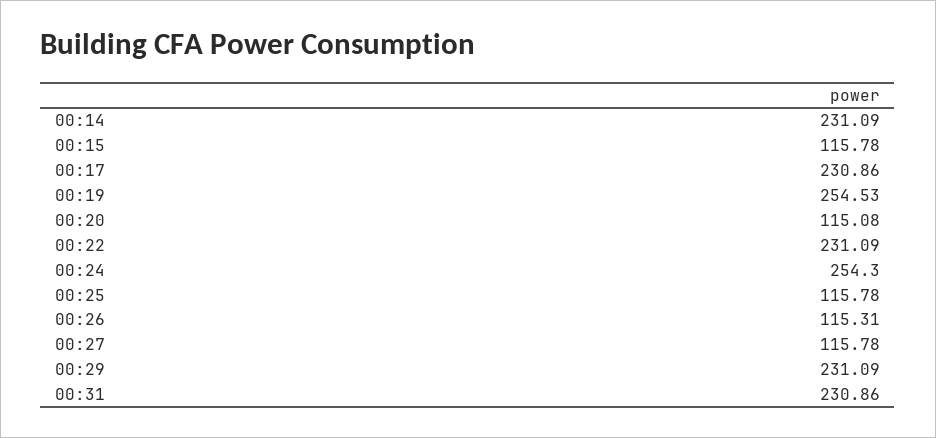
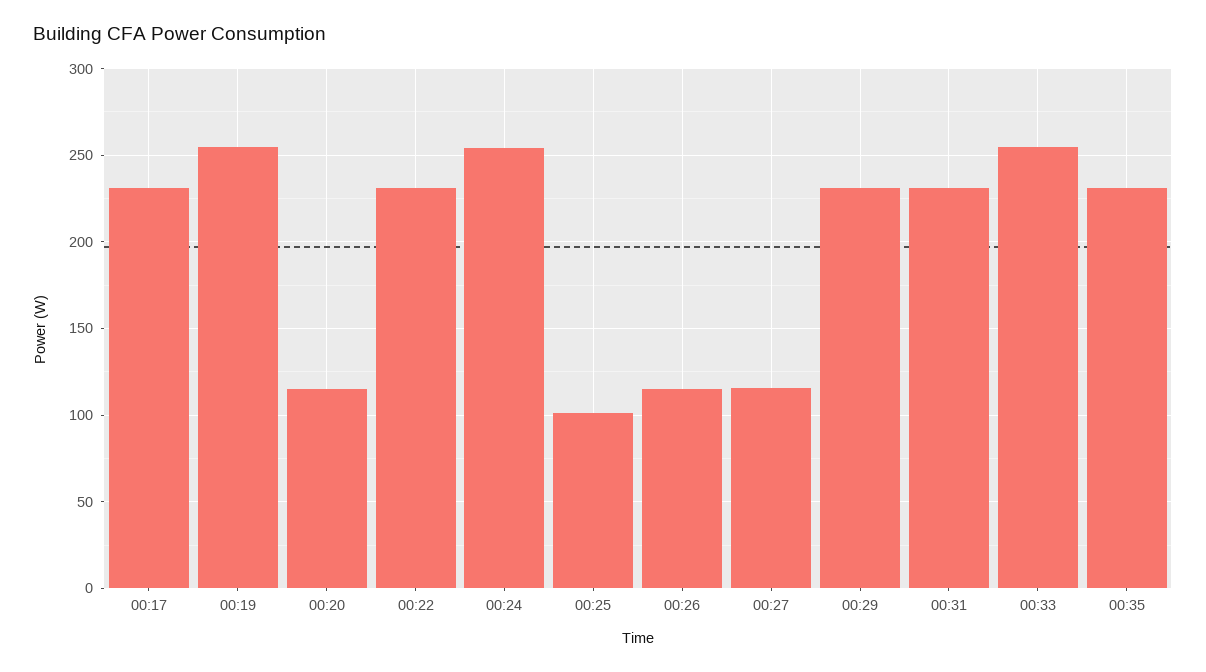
00:14: 231.09 -> none
00:15: 115.78 -> none
00:25: 115.78 -> 100
00:33: none -> 255
00:35: none -> 230

